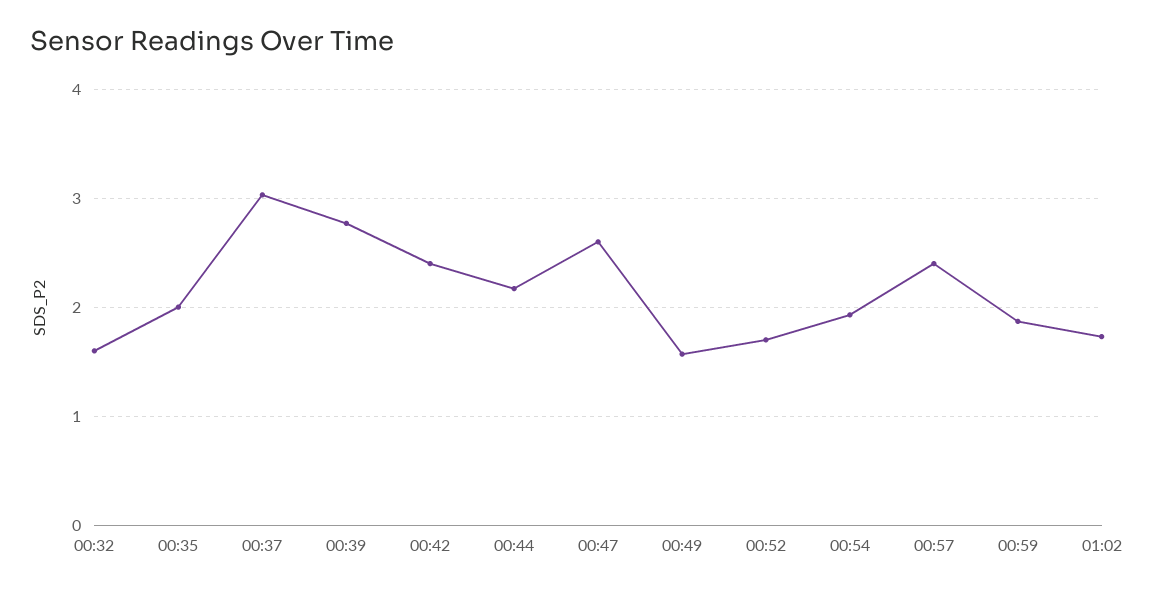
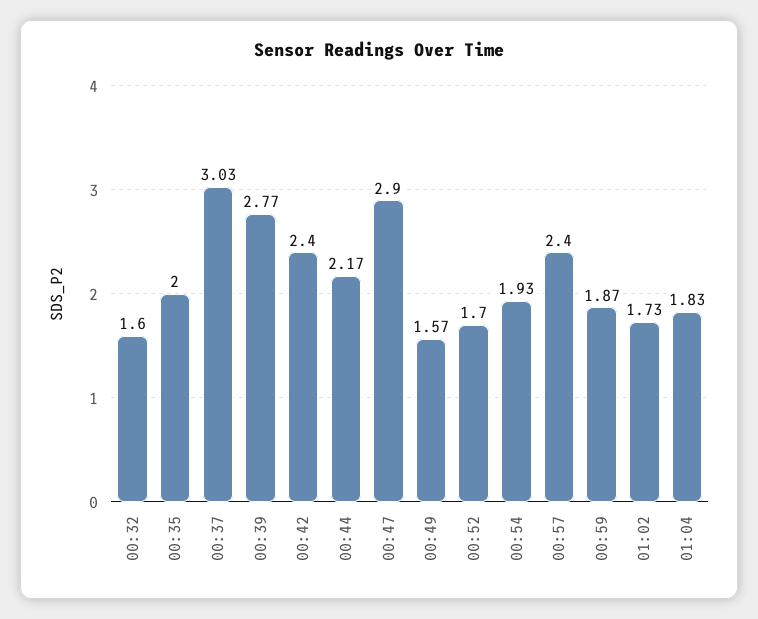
00:47: 2.6 -> 2.9
01:04: none -> 1.83

